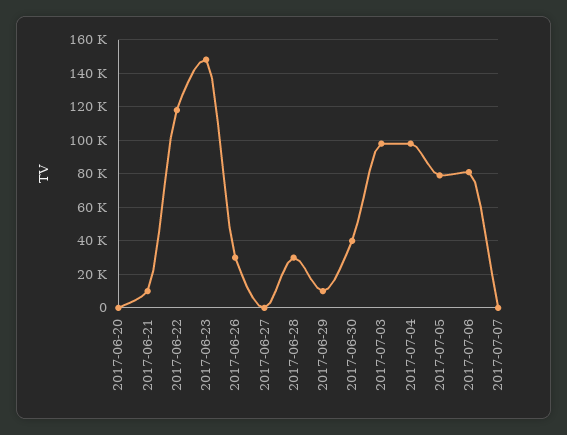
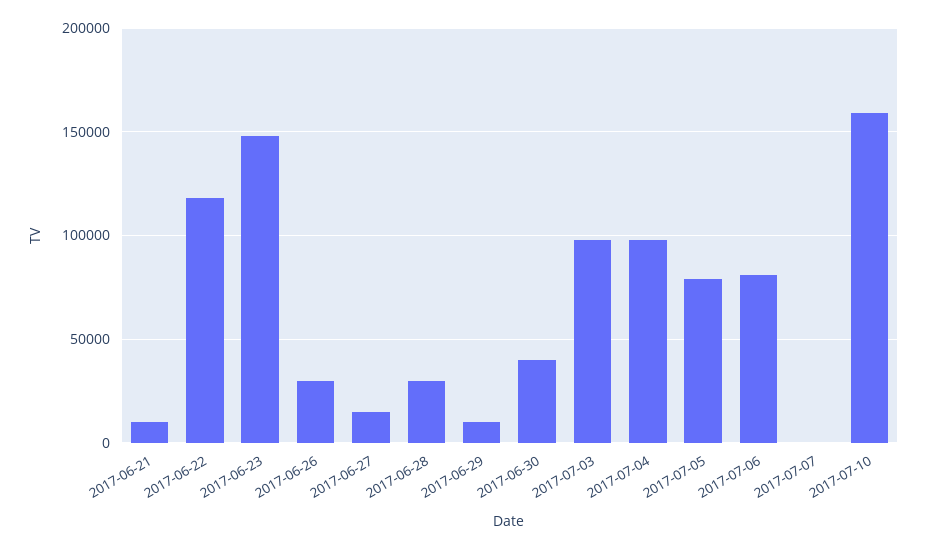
2017-06-20: 0 -> none
2017-06-27: 0 -> 15000
2017-07-10: none -> 160000

